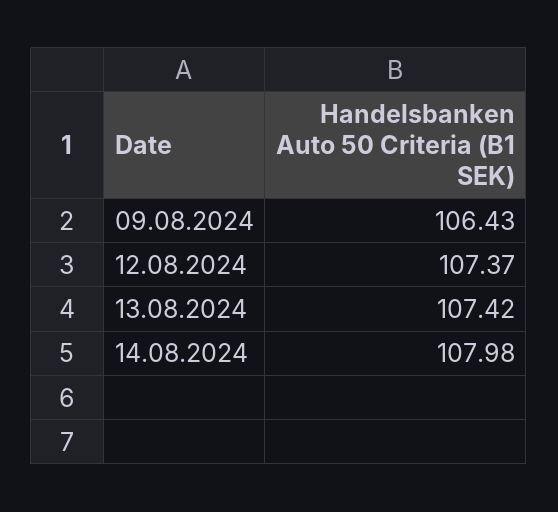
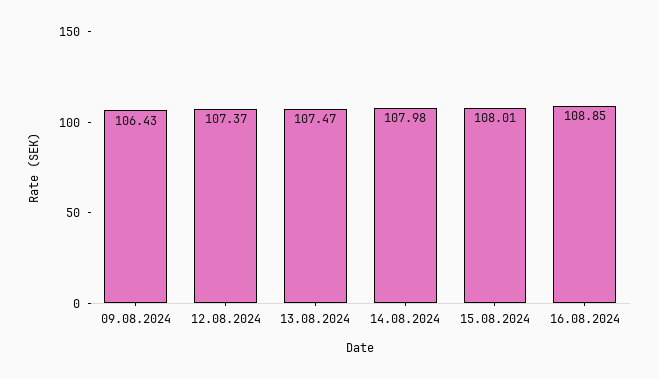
13.08.2024: 107.42 -> 107.47
15.08.2024: none -> 108.01
16.08.2024: none -> 108.85

